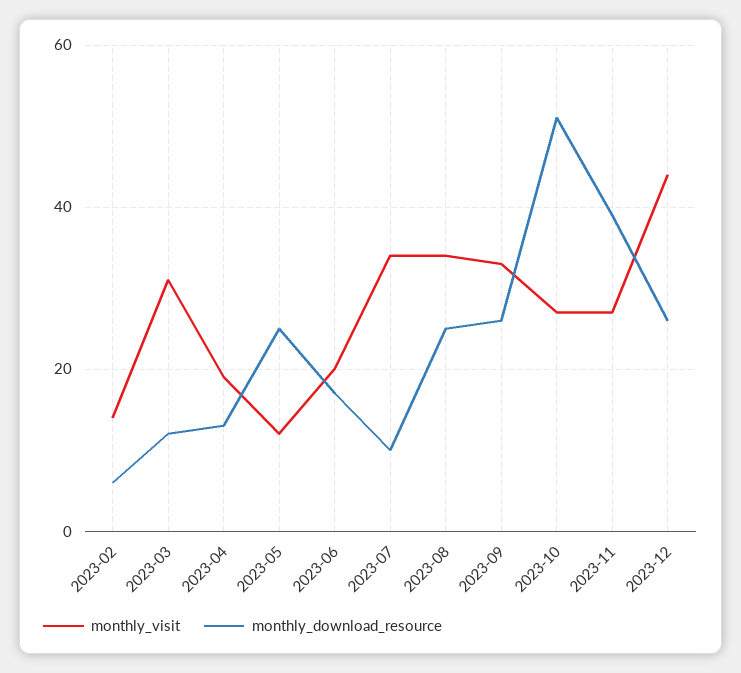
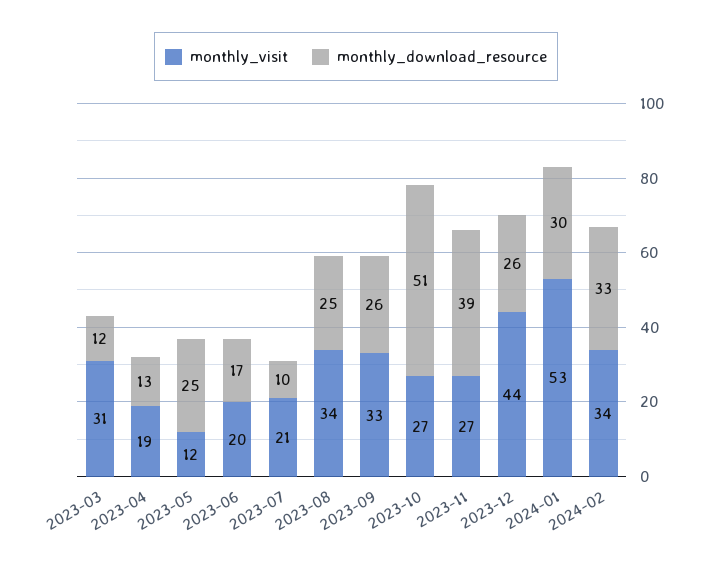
monthly_visit, 2023-02: 15 -> none
monthly_download_resource, 2023-02: 5 -> none
monthly_visit, 2023-07: 35 -> 21
monthly_visit, 2024-01: none -> 53
monthly_download_resource, 2024-01: none -> 30
monthly_visit, 2024-02: none -> 34
monthly_download_resource, 2024-02: none -> 33

